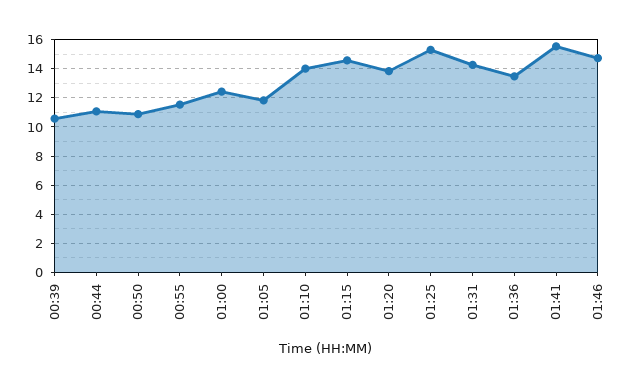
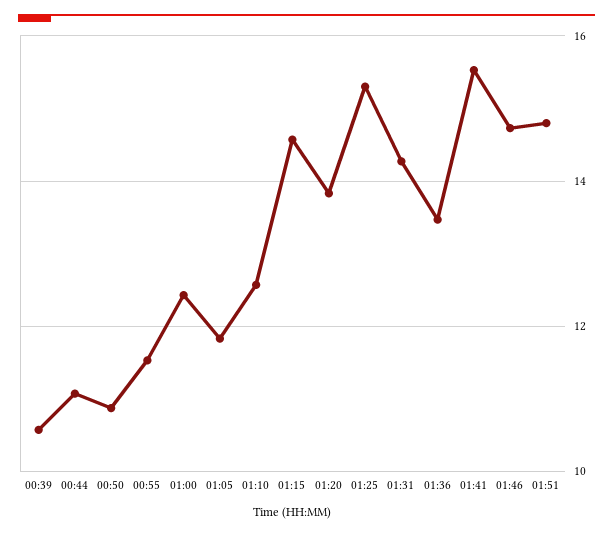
01:10: 14 -> 12.6
01:51: none -> 14.8

